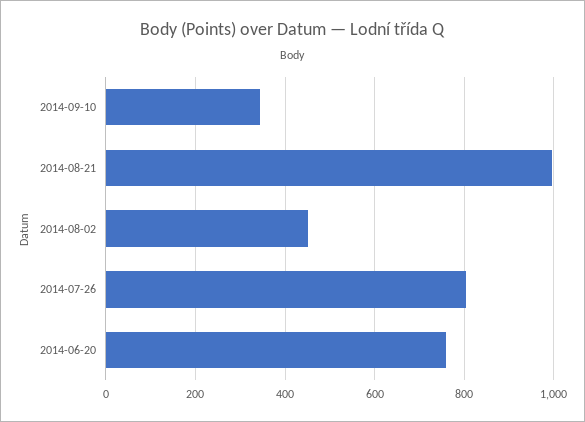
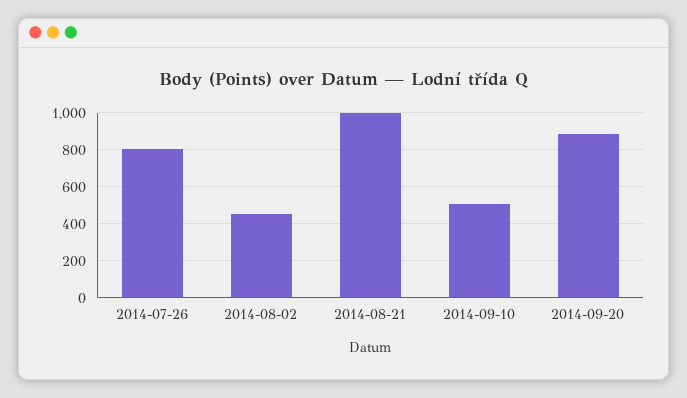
2014-09-10: 340 -> 500
2014-06-20: 760 -> none
2014-09-20: none -> 900

